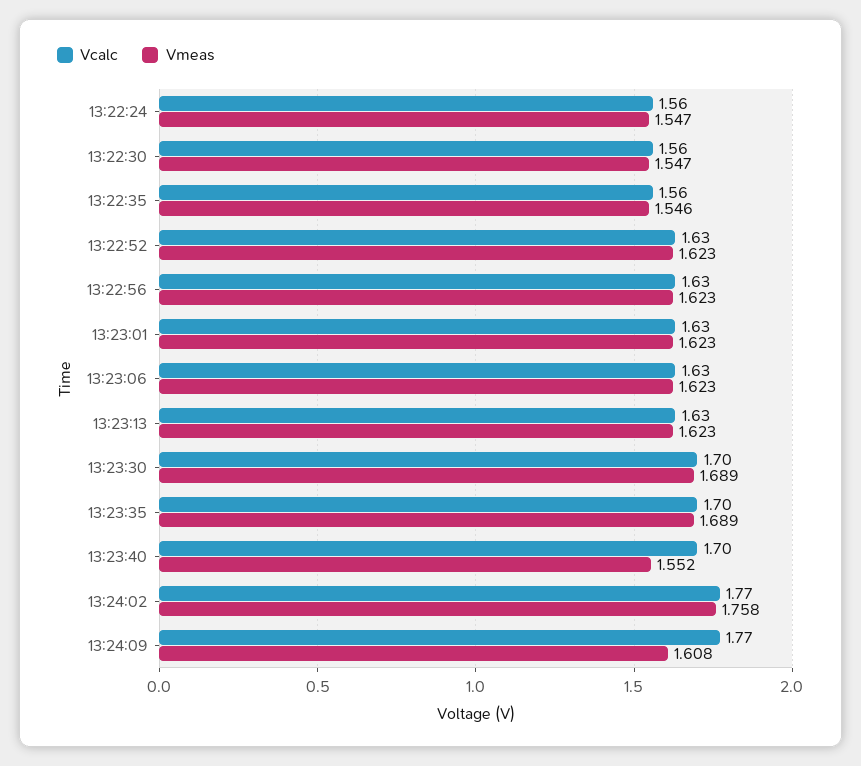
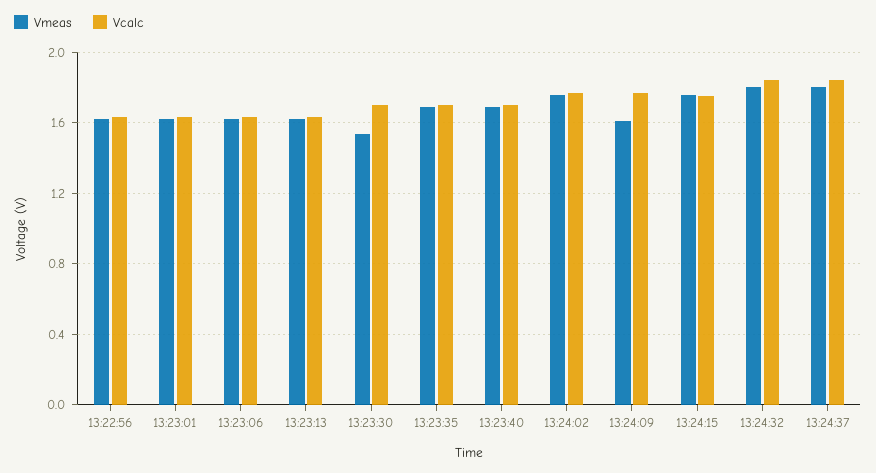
Vcalc, 13:22:24: 1.56 -> none
Vmeas, 13:22:24: 1.547 -> none
Vcalc, 13:22:30: 1.56 -> none
Vmeas, 13:22:30: 1.547 -> none
Vcalc, 13:22:35: 1.56 -> none
Vmeas, 13:22:35: 1.546 -> none
Vcalc, 13:22:52: 1.63 -> none
Vmeas, 13:22:52: 1.623 -> none
Vmeas, 13:23:30: 1.689 -> 1.55
Vmeas, 13:23:40: 1.552 -> 1.7
Vmeas, 13:24:15: none -> 1.75
Vcalc, 13:24:15: none -> 1.75
Vmeas, 13:24:32: none -> 1.8
Vcalc, 13:24:32: none -> 1.85
Vmeas, 13:24:37: none -> 1.8
Vcalc, 13:24:37: none -> 1.85

